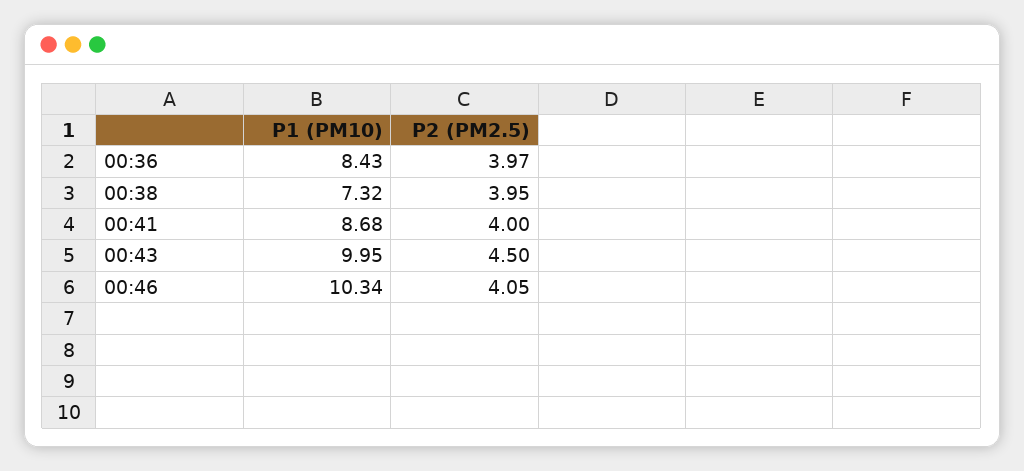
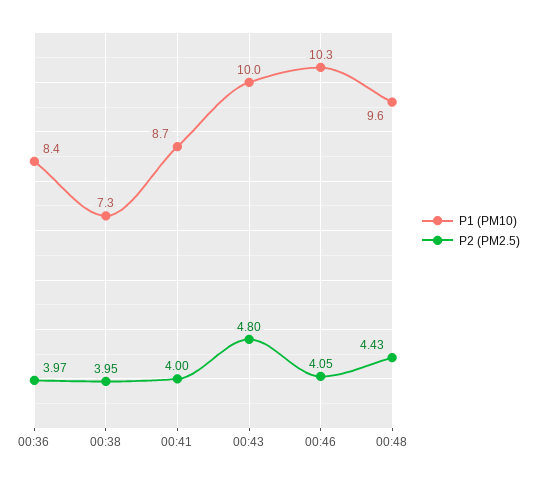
P2 (PM2.5), 00:43: 4.5 -> 4.8
P1 (PM10), 00:48: none -> 9.6
P2 (PM2.5), 00:48: none -> 4.43

